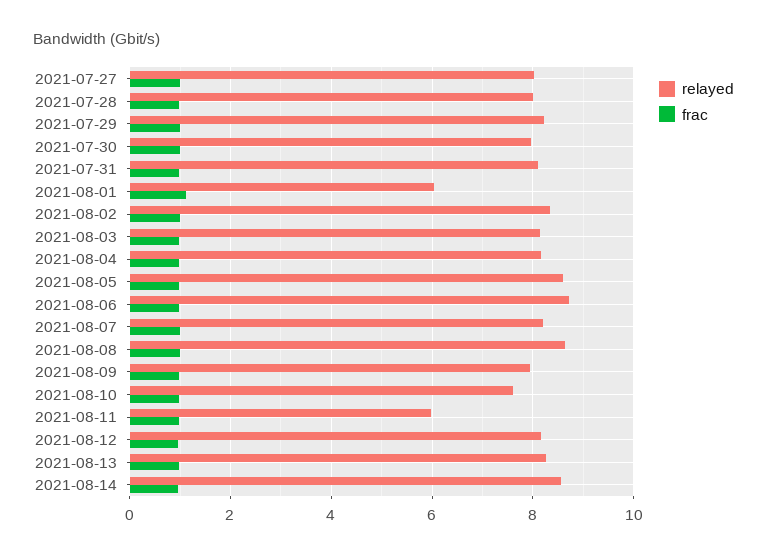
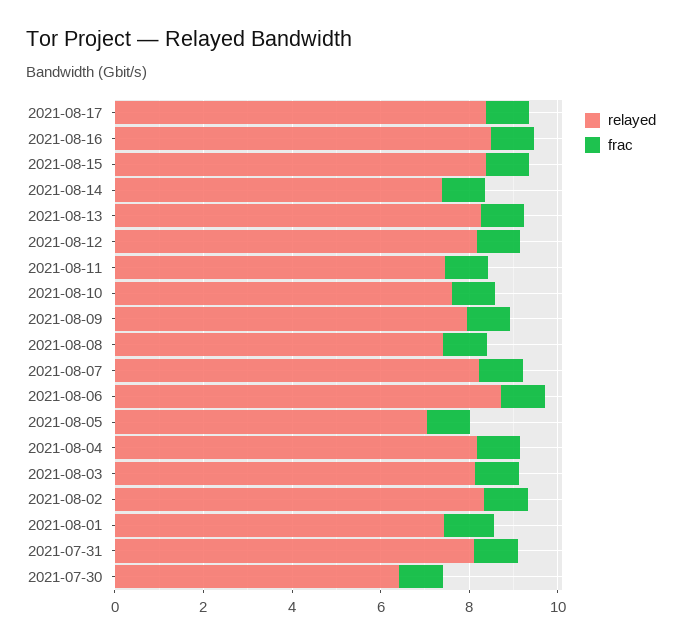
relayed, 2021-07-27: 8 -> none
frac, 2021-07-27: 1 -> none
relayed, 2021-07-28: 8 -> none
frac, 2021-07-28: 1 -> none
relayed, 2021-07-29: 8.2 -> none
frac, 2021-07-29: 1 -> none
relayed, 2021-07-30: 8 -> 6.5
relayed, 2021-08-01: 6 -> 7.5
relayed, 2021-08-05: 8.6 -> 7
relayed, 2021-08-08: 8.6 -> 7.5
relayed, 2021-08-11: 6 -> 7.5
relayed, 2021-08-14: 8.6 -> 7.5
relayed, 2021-08-17: none -> 8.5
frac, 2021-08-17: none -> 1
relayed, 2021-08-16: none -> 8.5
frac, 2021-08-16: none -> 1
relayed, 2021-08-15: none -> 8.5
frac, 2021-08-15: none -> 1

